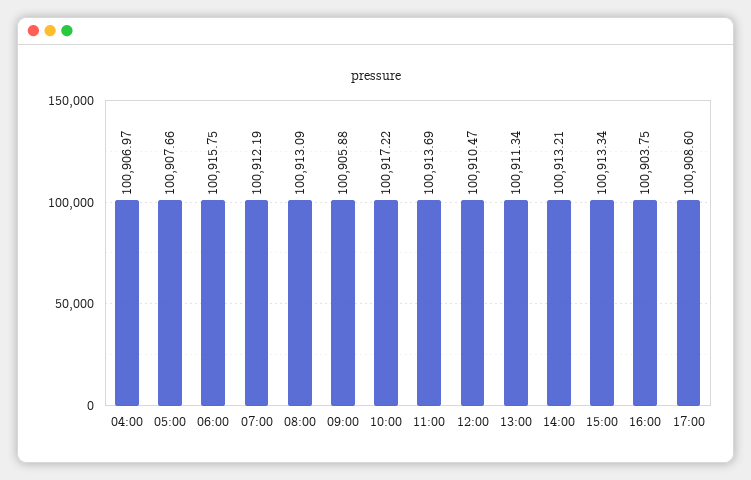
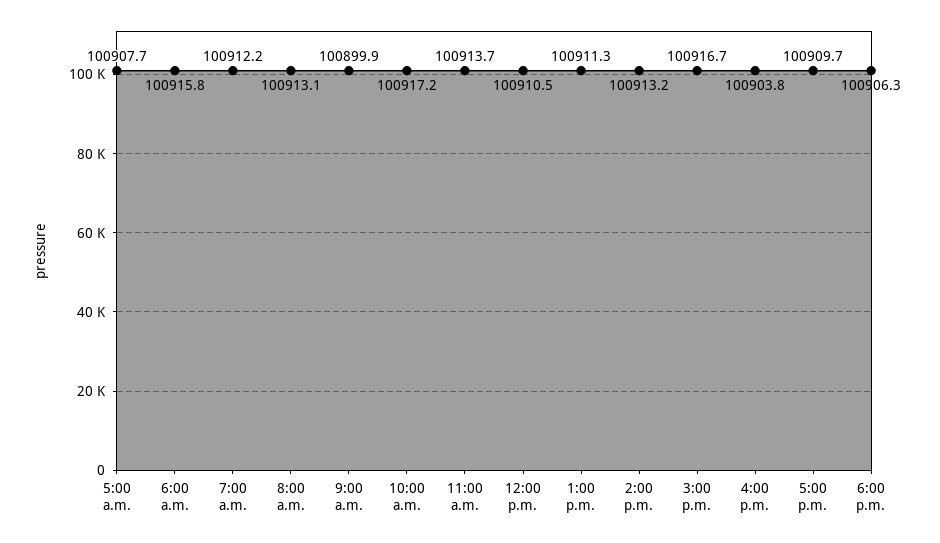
04:00: 100906.97 -> none
09:00: 100905.88 -> 100899.9
15:00: 100913.34 -> 100916.7
17:00: 100908.6 -> 100909.7
6:00 p.m.: none -> 100906.3

